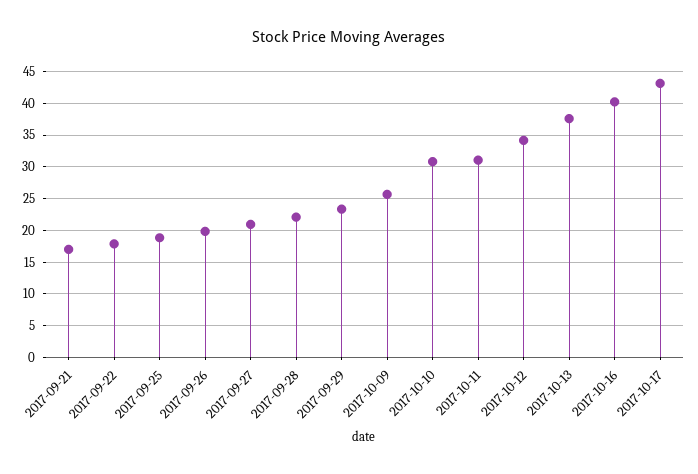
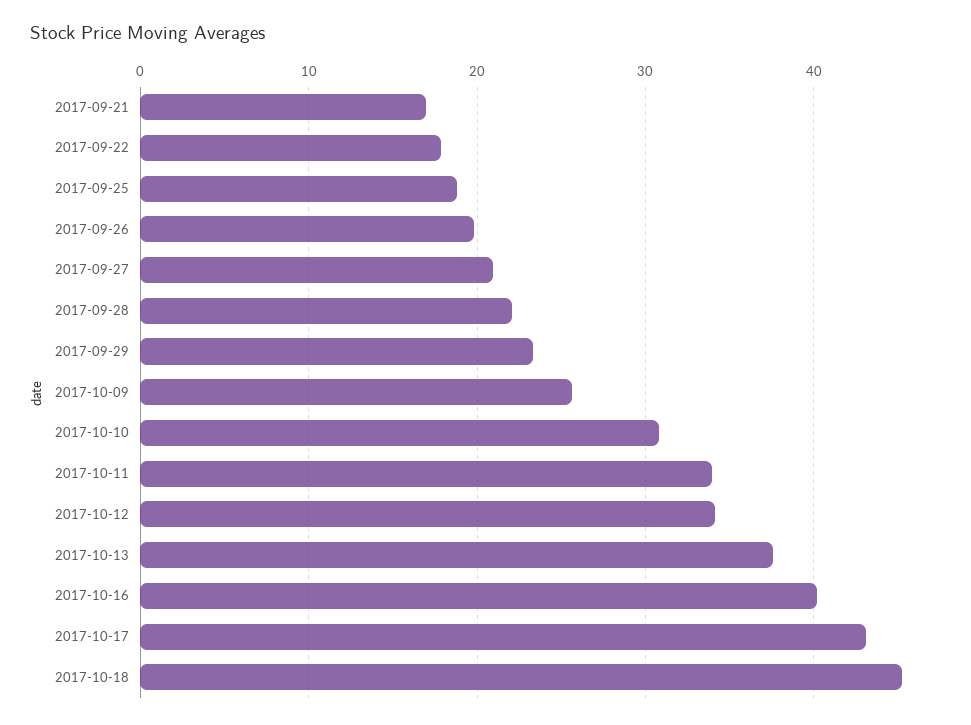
2017-10-11: 31 -> 34
2017-10-18: none -> 45

